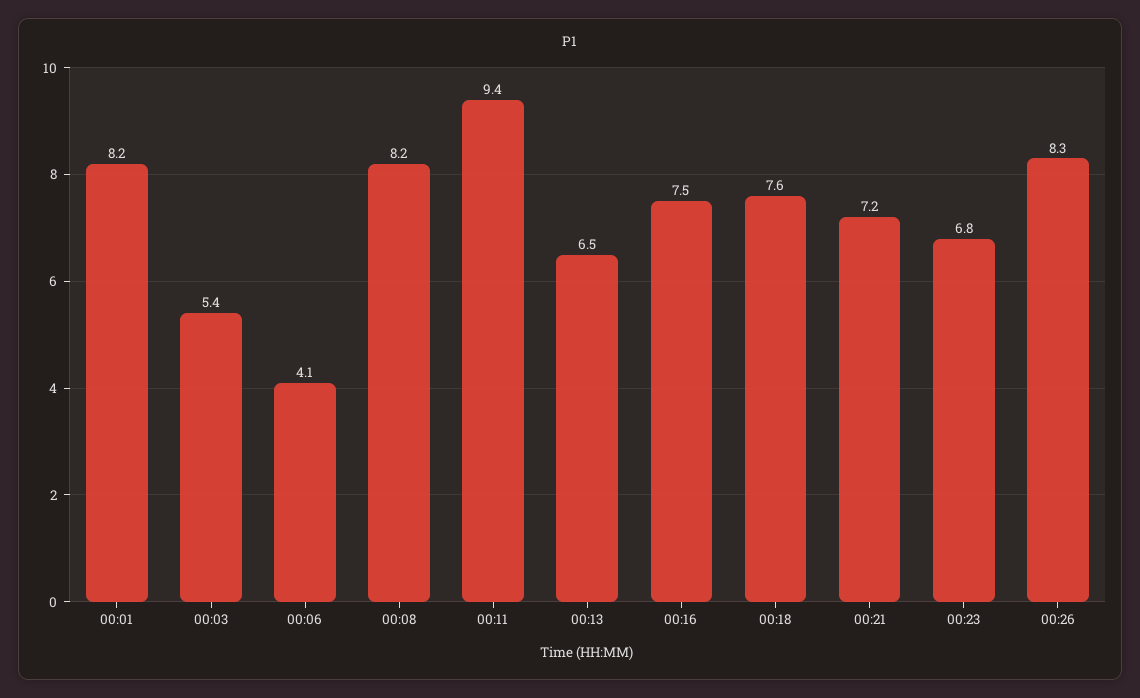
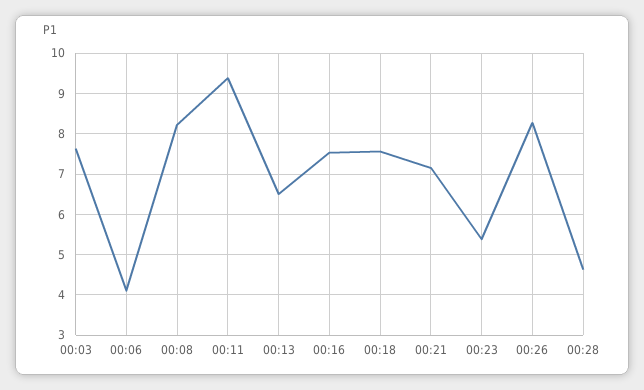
00:01: 8.2 -> none
00:03: 5.4 -> 7.6
00:23: 6.8 -> 5.4
00:28: none -> 4.6

